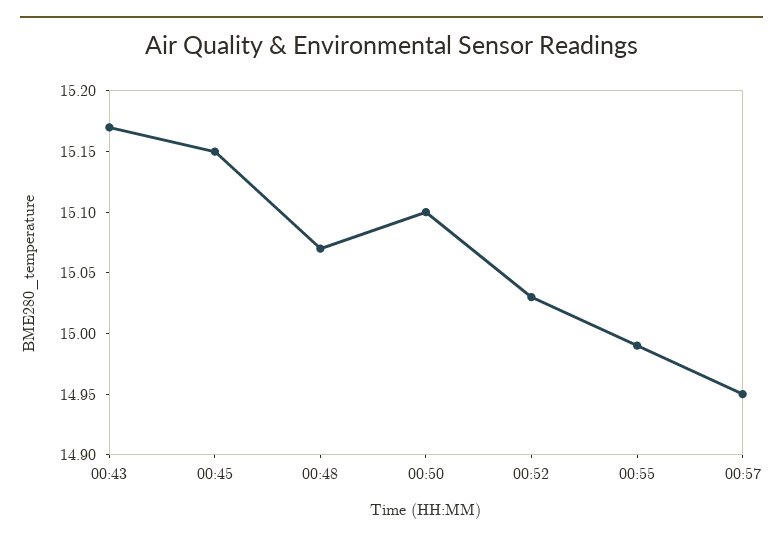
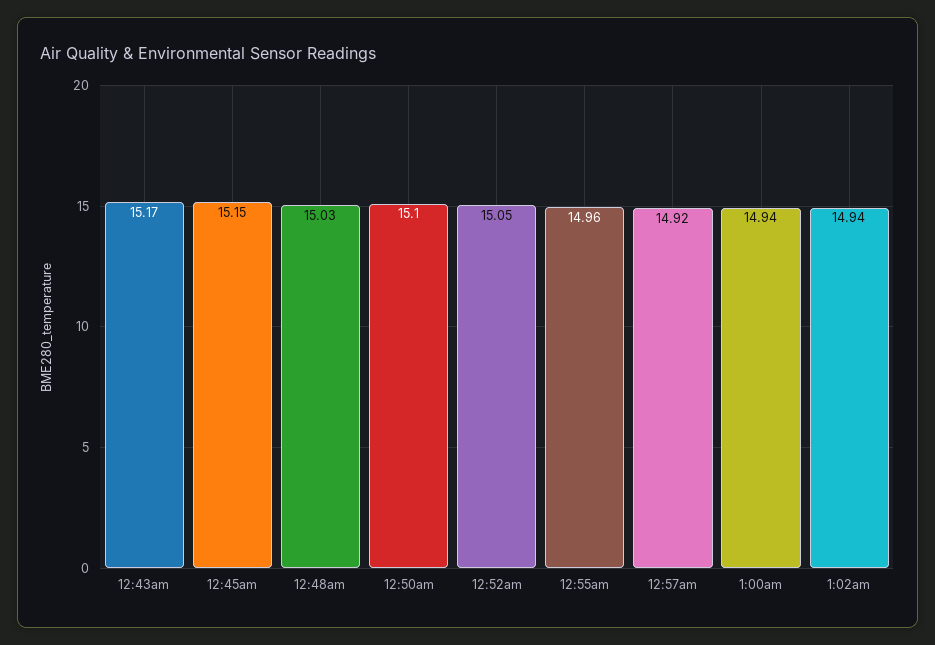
00:48: 15.07 -> 15.03
00:52: 15.03 -> 15.05
00:55: 14.99 -> 14.96
00:57: 14.95 -> 14.92
1:00am: none -> 14.94
1:02am: none -> 14.94

